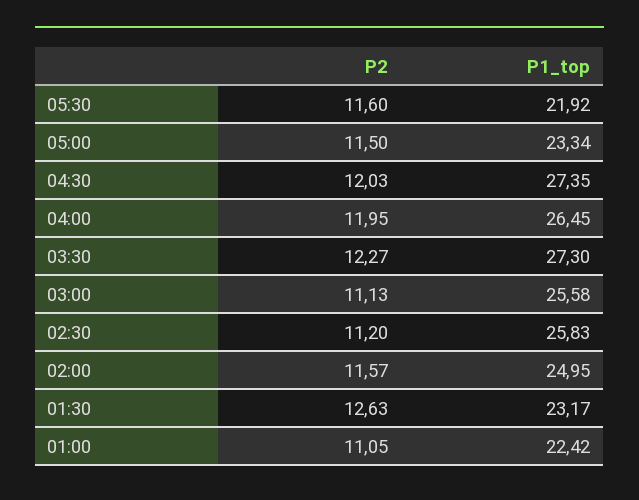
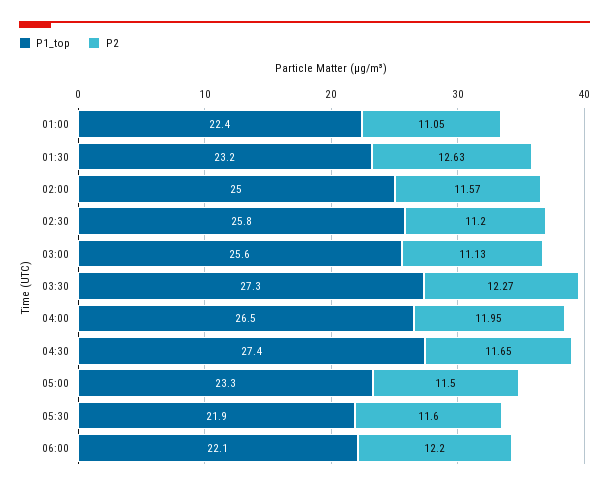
P2, 04:30: 12.03 -> 11.65
P1_top, 06:00: none -> 22.1
P2, 06:00: none -> 12.2

